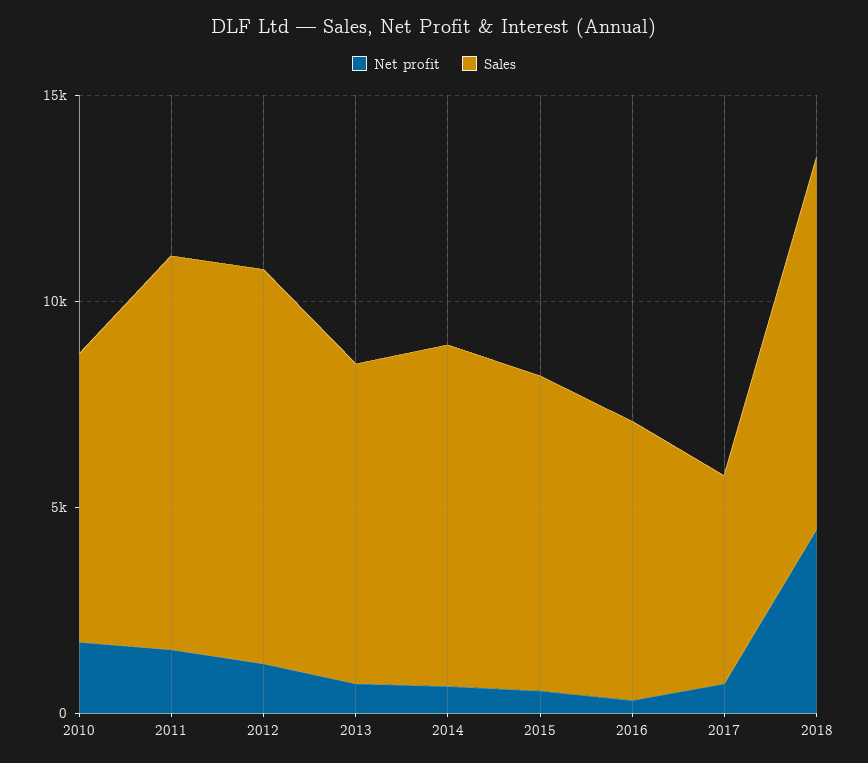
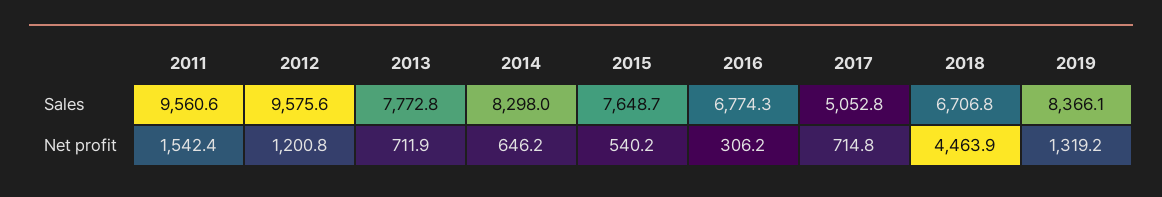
Net profit, 2010: 2000 -> none
Sales, 2010: 7000 -> none
Sales, 2018: 9000 -> 6706.8
Sales, 2019: none -> 8366.1
Net profit, 2019: none -> 1319.2

